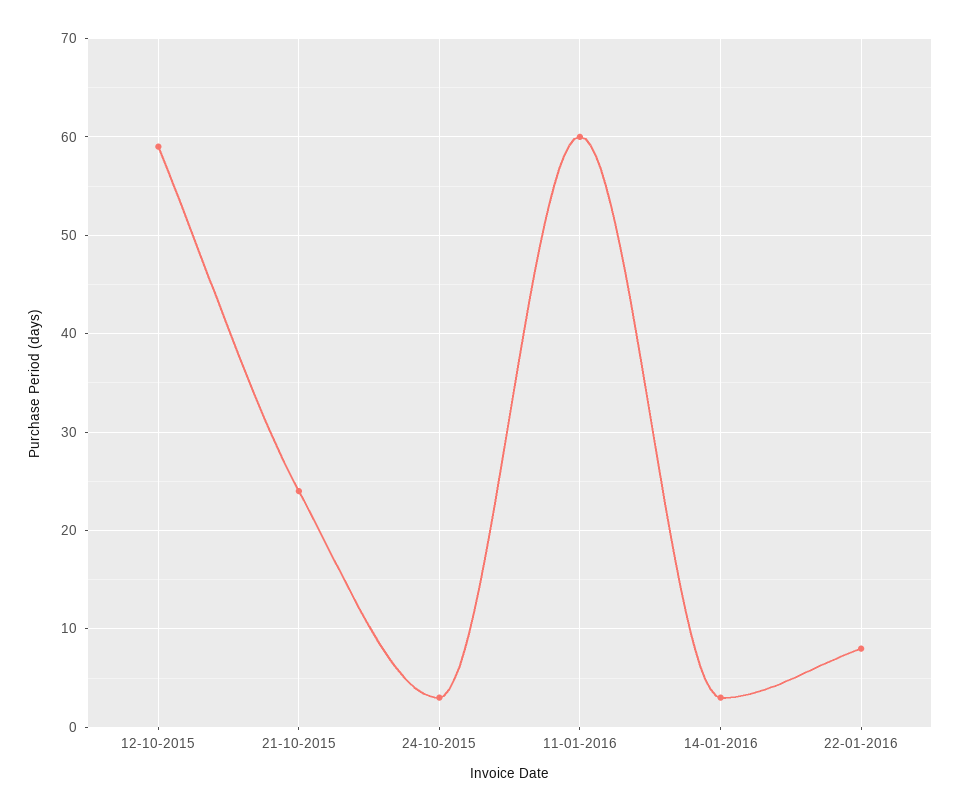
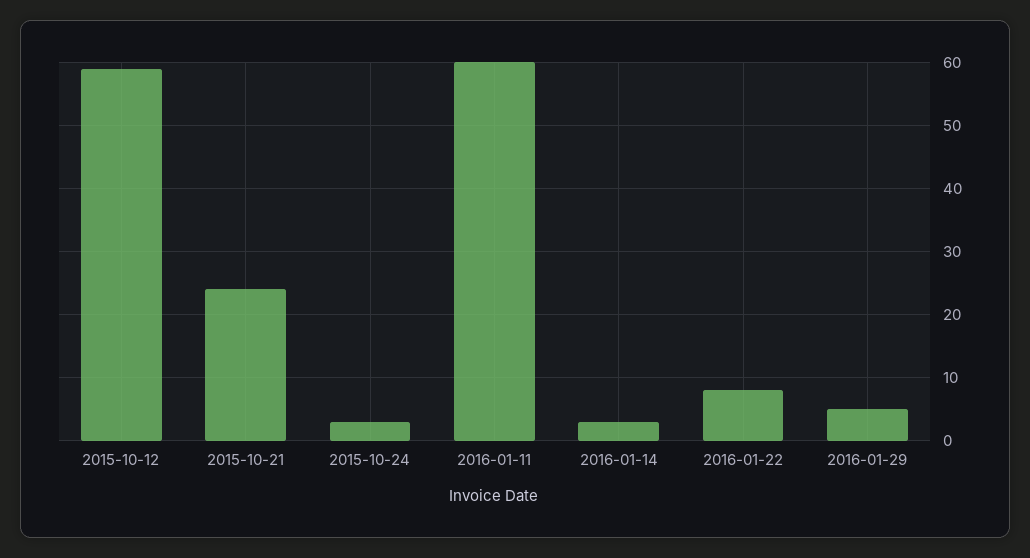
2016-01-29: none -> 5

